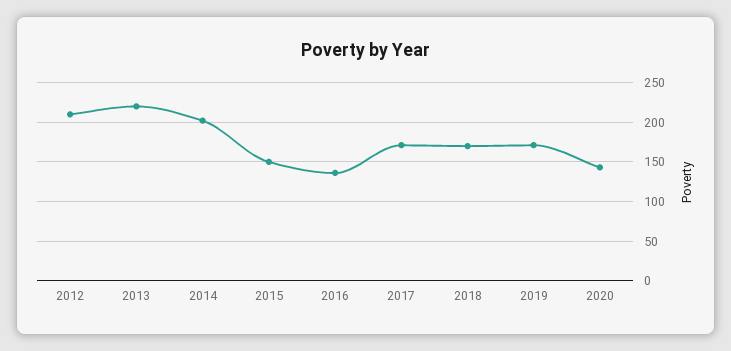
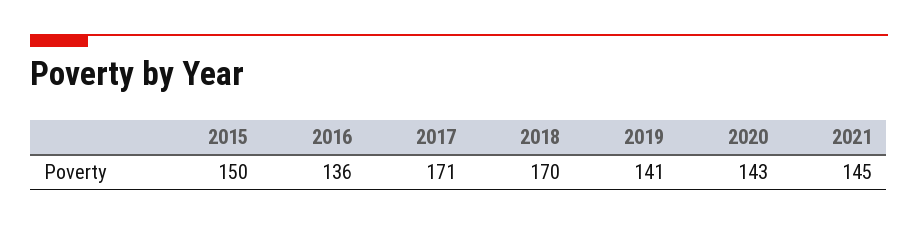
2012: 210 -> none
2013: 220 -> none
2014: 200 -> none
2019: 170 -> 141
2021: none -> 145

